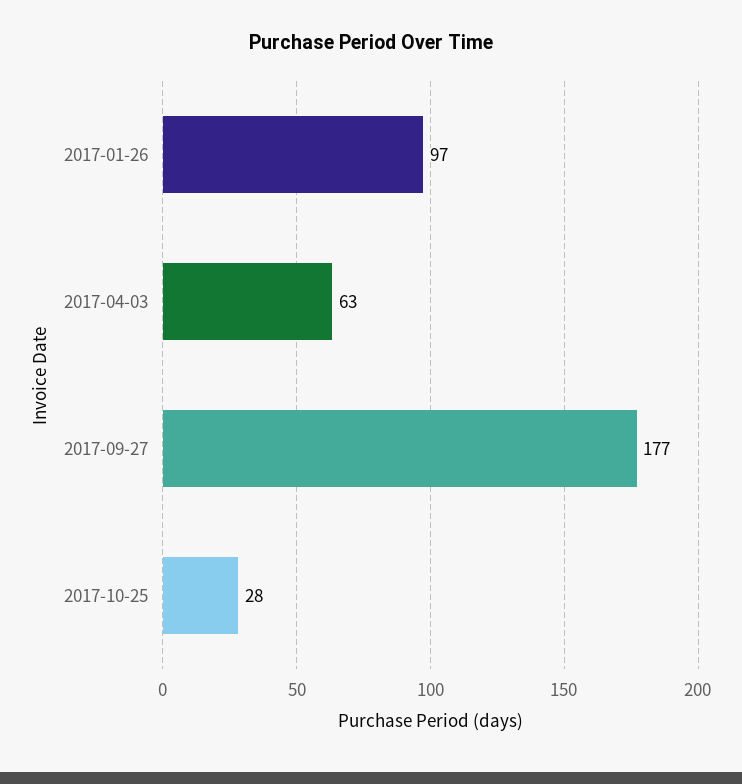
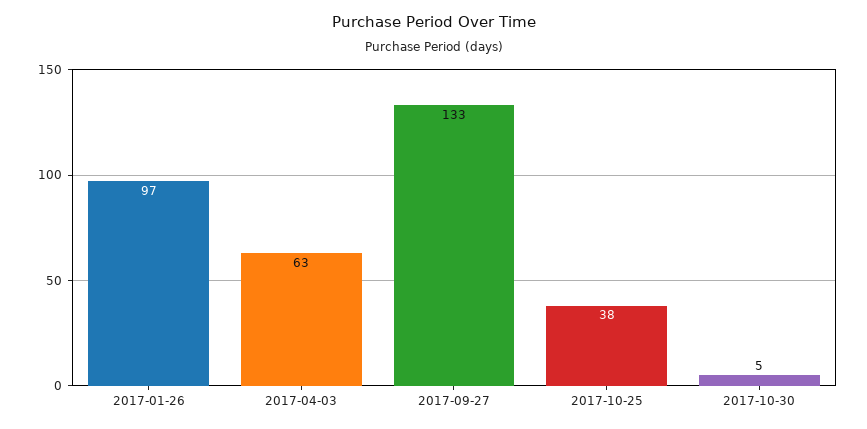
2017-09-27: 177 -> 133
2017-10-25: 28 -> 38
2017-10-30: none -> 5

